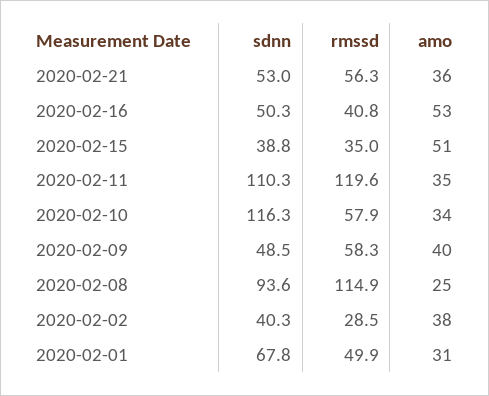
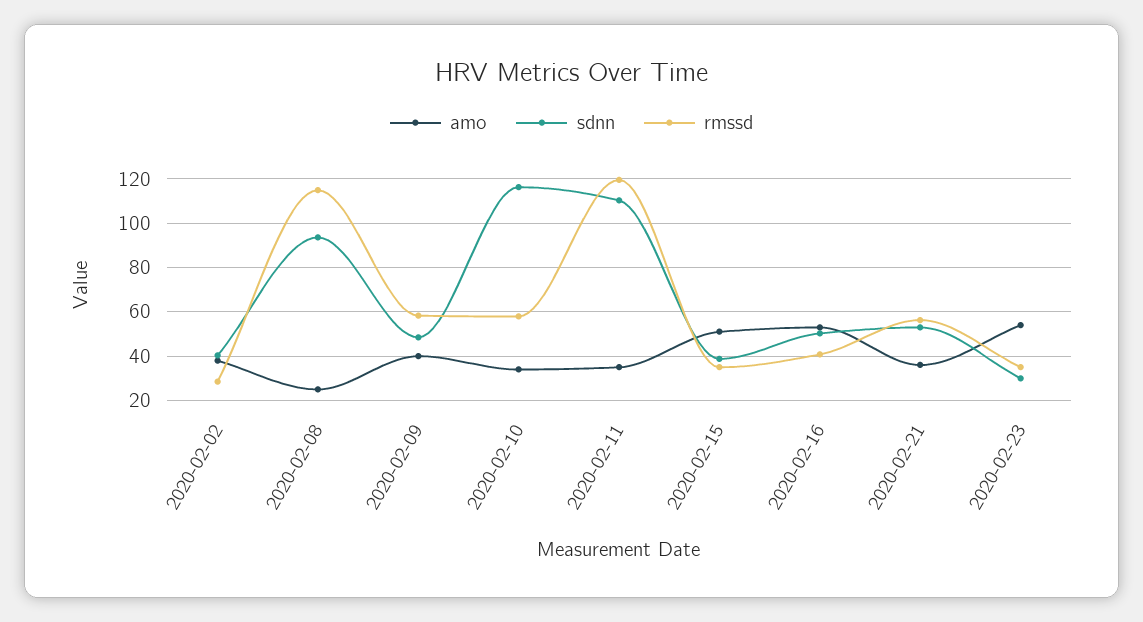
sdnn, 2020-02-01: 67.8 -> none
rmssd, 2020-02-01: 49.9 -> none
amo, 2020-02-01: 31 -> none
amo, 2020-02-23: none -> 55
sdnn, 2020-02-23: none -> 30
rmssd, 2020-02-23: none -> 35

